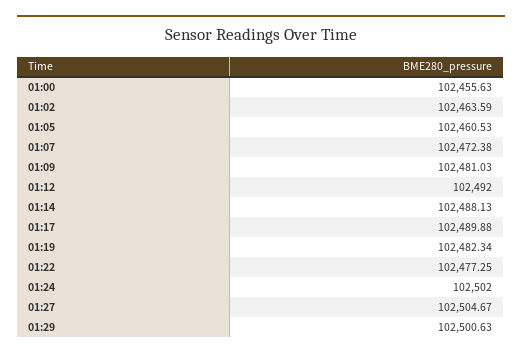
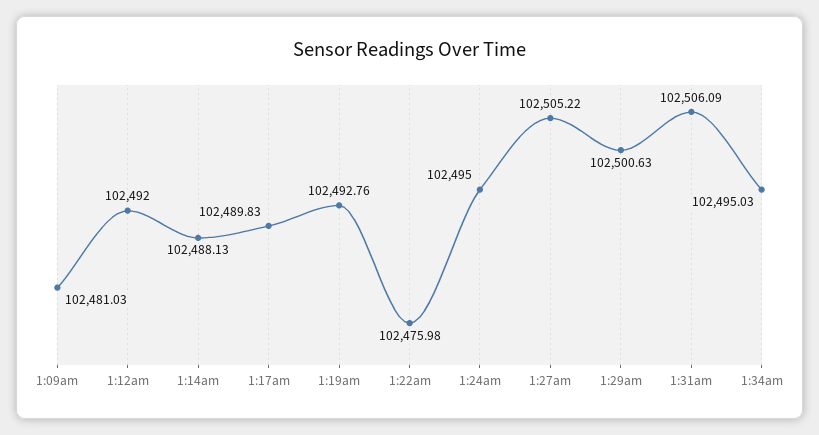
01:00: 102455.63 -> none
01:02: 102463.59 -> none
01:05: 102460.53 -> none
01:07: 102472.38 -> none
01:17: 102489.88 -> 102489.83
01:19: 102482.34 -> 102492.76
01:22: 102477.25 -> 102475.98
01:24: 102502 -> 102495
01:27: 102504.67 -> 102505.22
1:31am: none -> 102506.09
1:34am: none -> 102495.03

